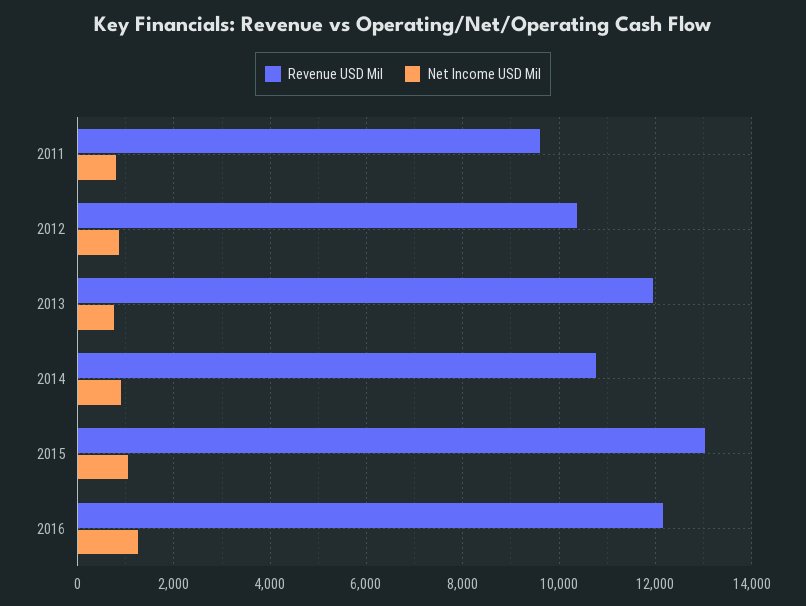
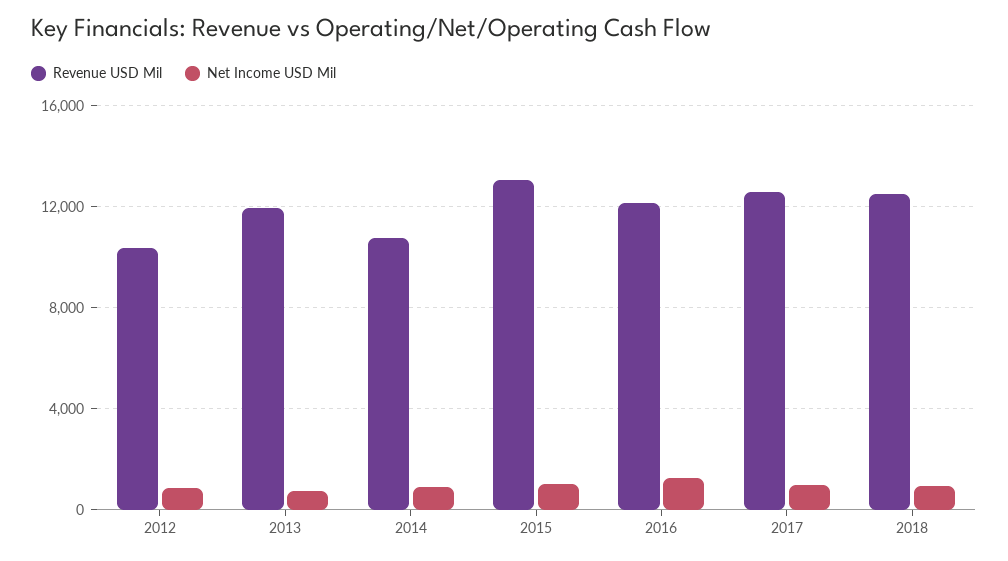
Revenue USD Mil, 2011: 9600 -> none
Net Income USD Mil, 2011: 800 -> none
Revenue USD Mil, 2017: none -> 12500
Net Income USD Mil, 2017: none -> 1000
Revenue USD Mil, 2018: none -> 12500
Net Income USD Mil, 2018: none -> 1000

